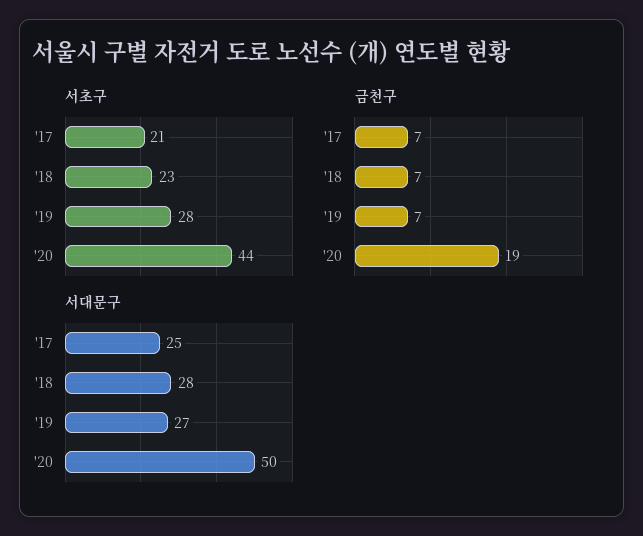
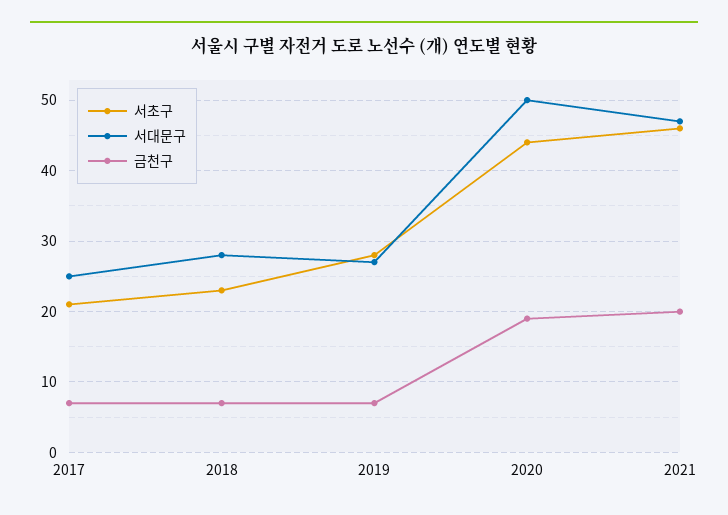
서초구, 2021: none -> 46
서대문구, 2021: none -> 47
금천구, 2021: none -> 20

